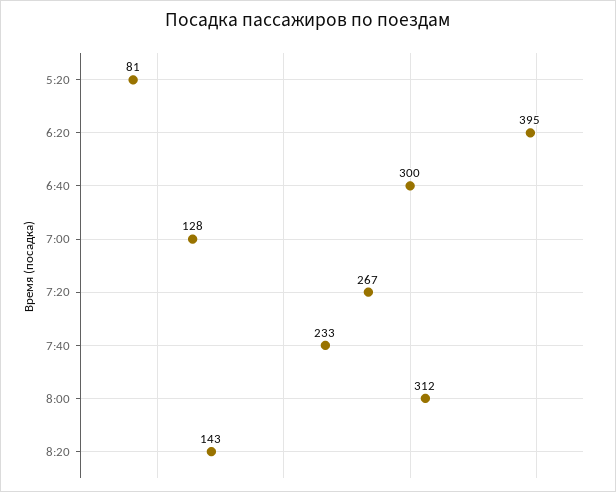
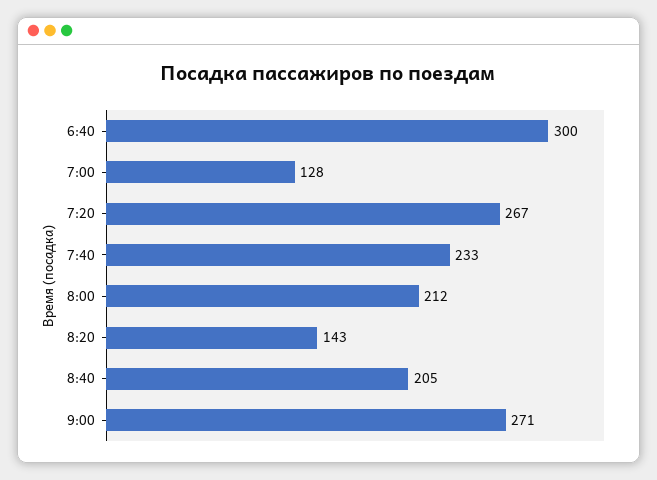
5:20: 81 -> none
6:20: 395 -> none
8:00: 312 -> 212
8:40: none -> 205
9:00: none -> 271

